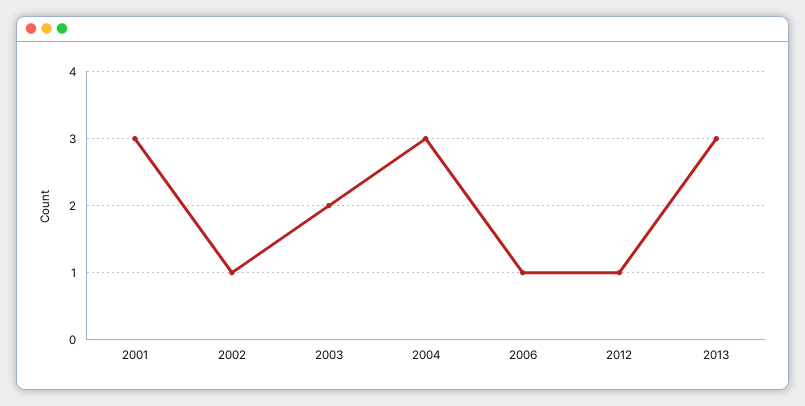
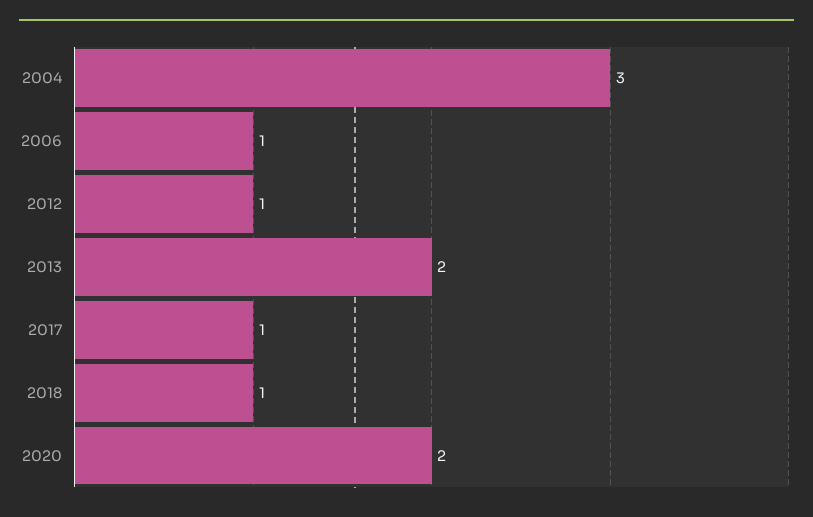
2001: 3 -> none
2002: 1 -> none
2003: 2 -> none
2013: 3 -> 2
2017: none -> 1
2018: none -> 1
2020: none -> 2

